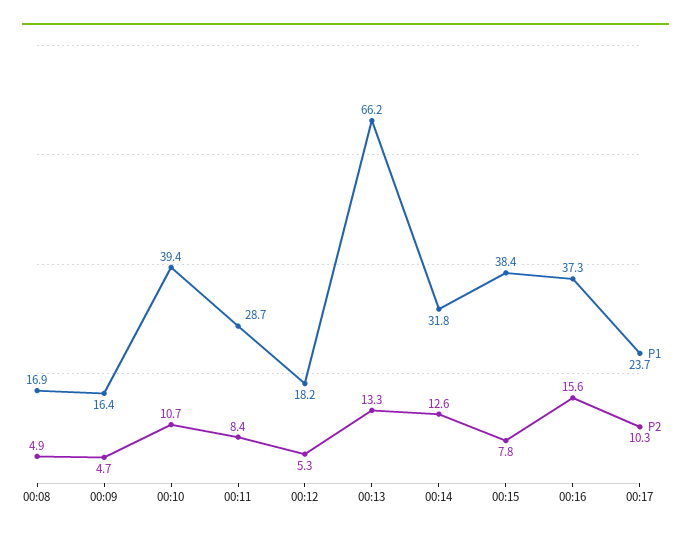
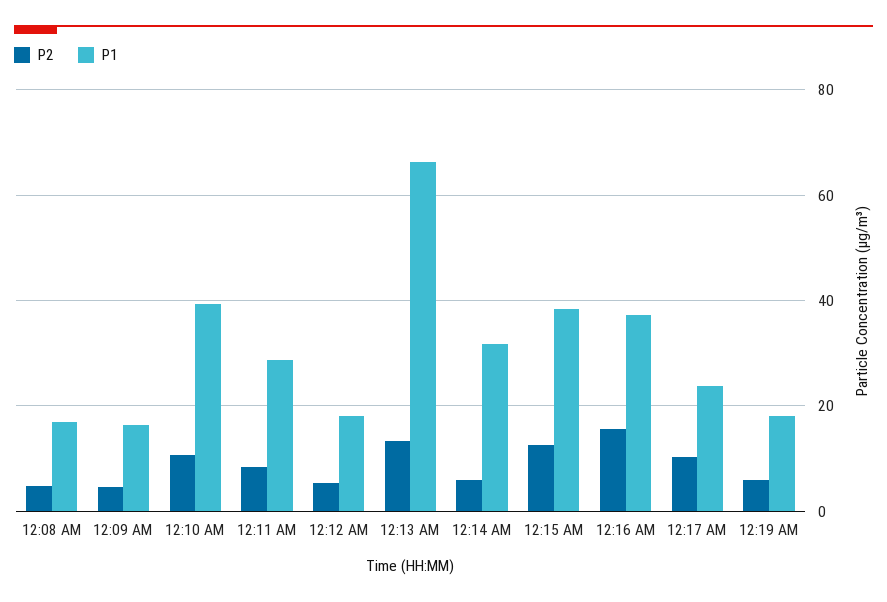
P2, 00:14: 12.6 -> 6
P2, 00:15: 7.8 -> 12
P2, 12:19 AM: none -> 6
P1, 12:19 AM: none -> 18

